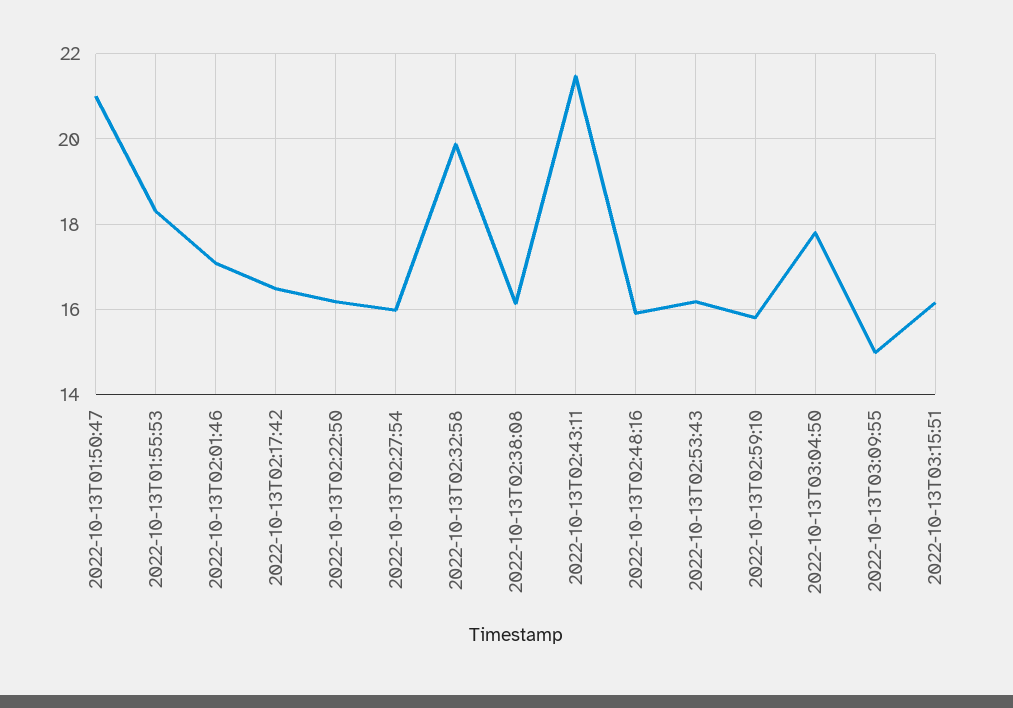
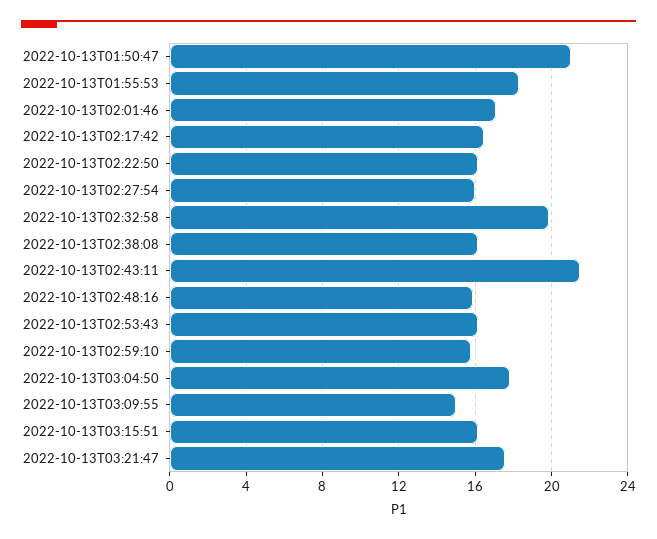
2022-10-13T03:21:47: none -> 17.5

